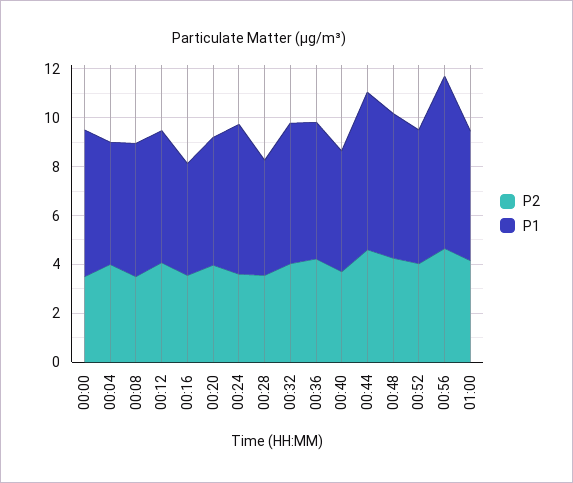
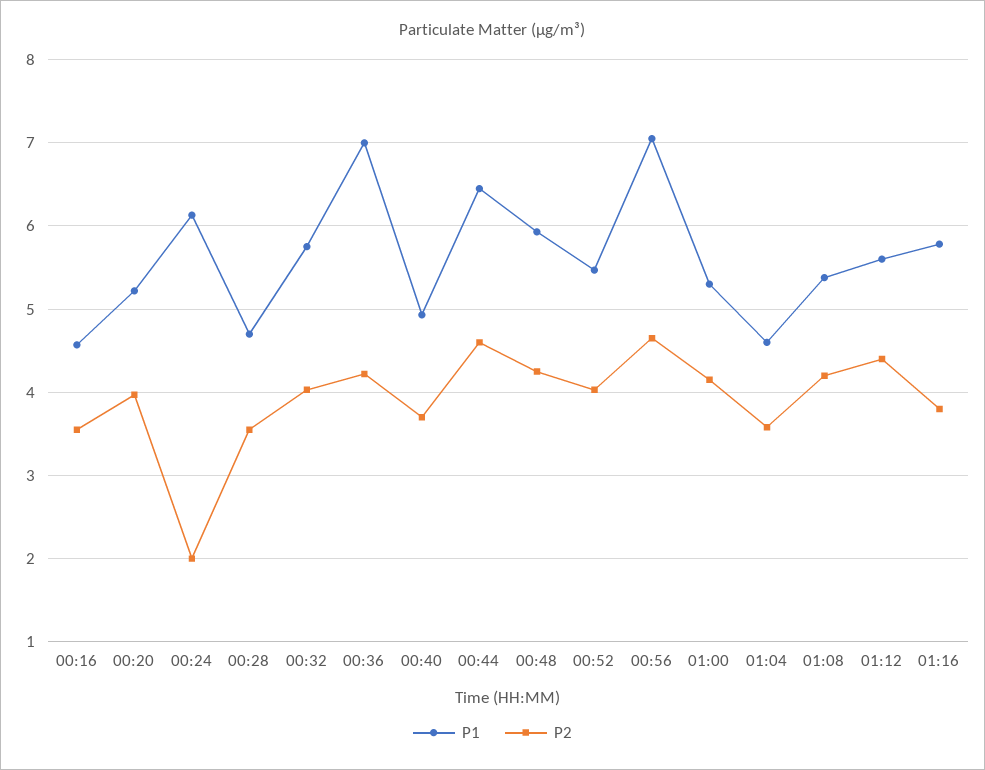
P2, 00:00: 3.5 -> none
P1, 00:00: 6 -> none
P2, 00:04: 4 -> none
P1, 00:04: 5 -> none
P2, 00:08: 3.5 -> none
P1, 00:08: 5.5 -> none
P2, 00:12: 4 -> none
P1, 00:12: 5.5 -> none
P2, 00:24: 3.5 -> 2
P1, 00:36: 5.5 -> 7
P1, 01:04: none -> 4.6
P2, 01:04: none -> 3.6
P1, 01:08: none -> 5.4
P2, 01:08: none -> 4.2
P1, 01:12: none -> 5.6
P2, 01:12: none -> 4.4
P1, 01:16: none -> 5.8
P2, 01:16: none -> 3.8

